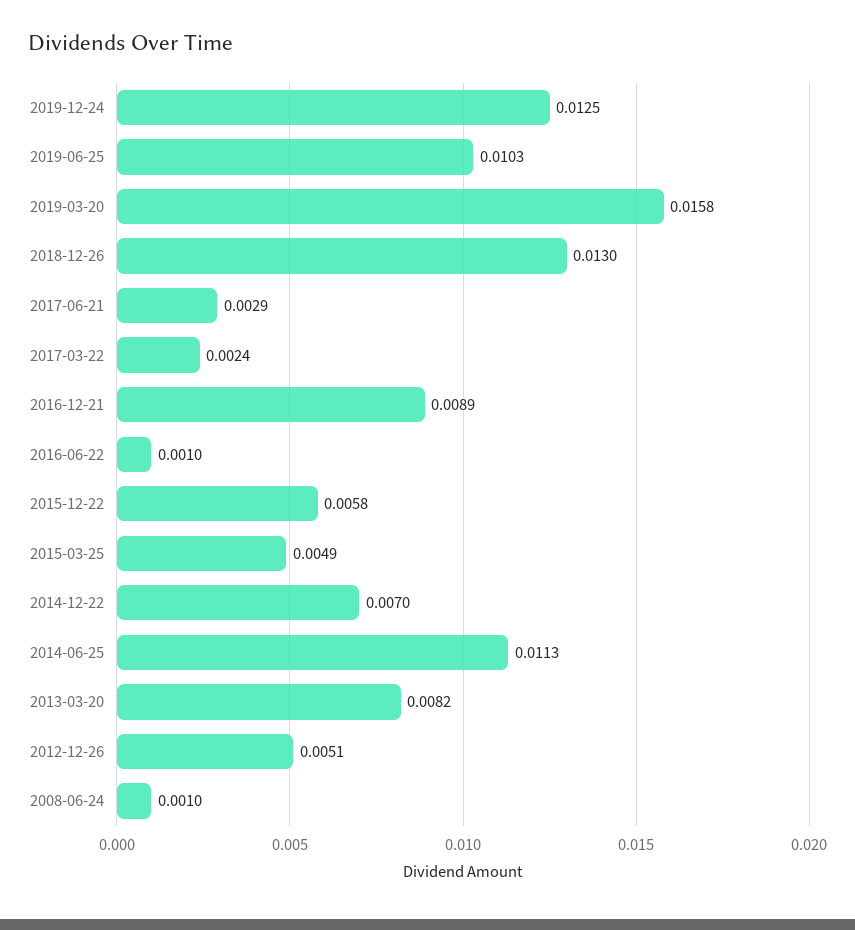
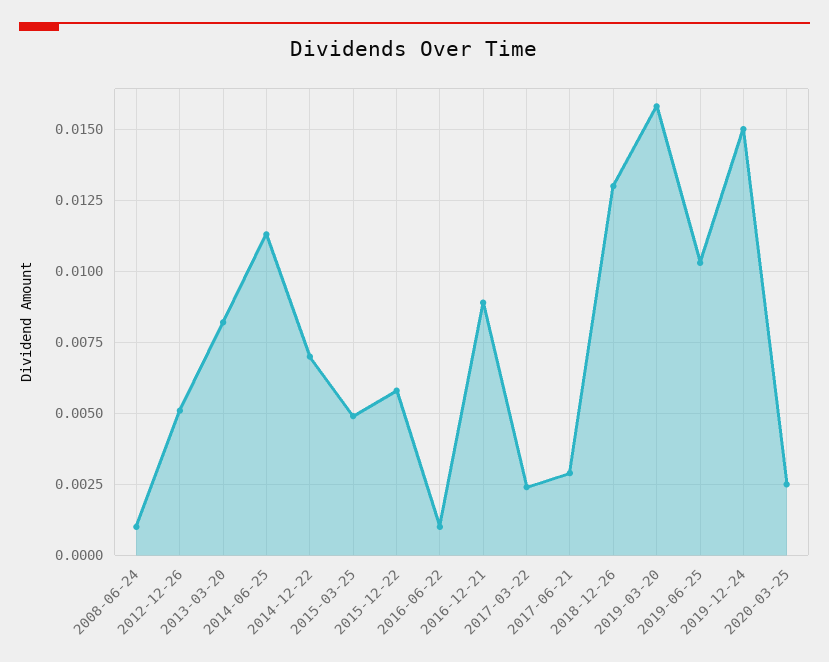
2019-12-24: 0.0125 -> 0.015
2020-03-25: none -> 0.0025

